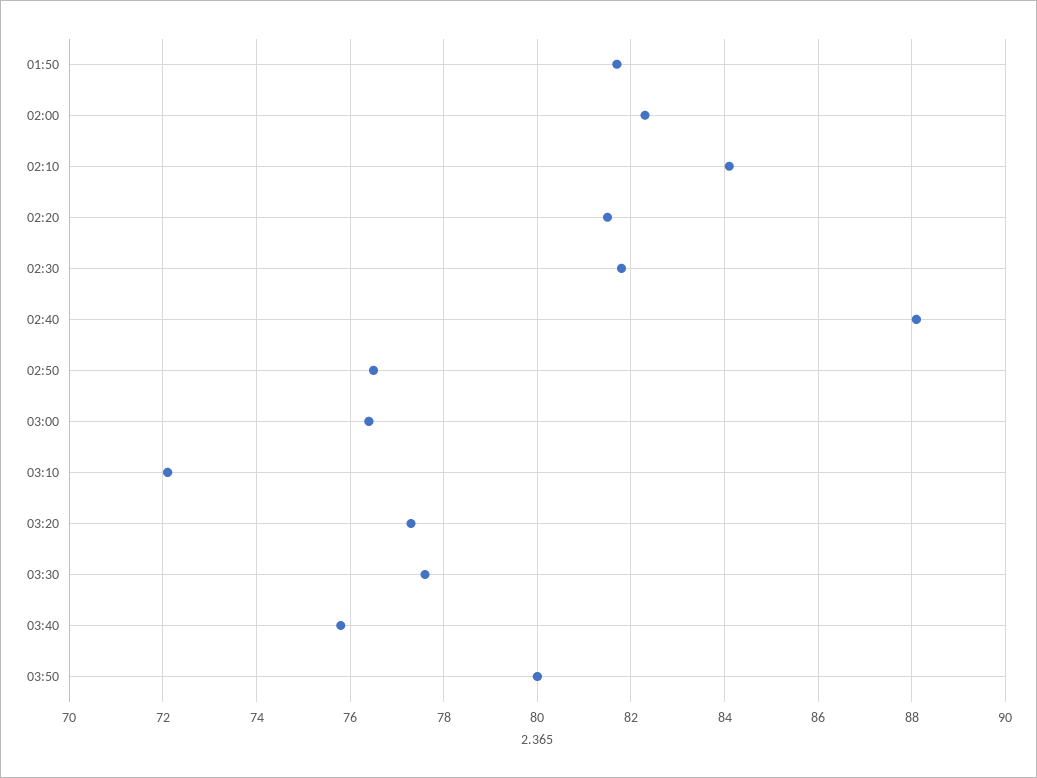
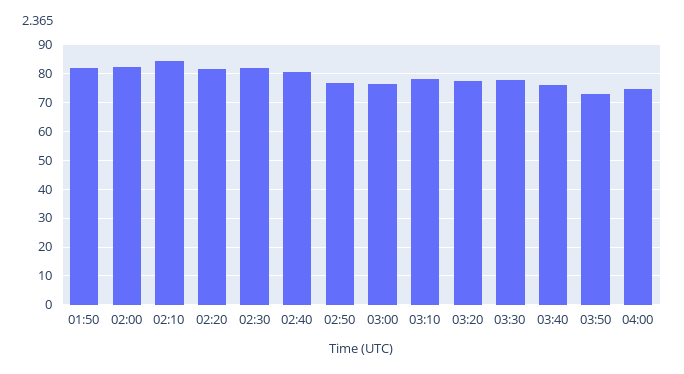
02:40: 88 -> 80
03:10: 72 -> 77.5
03:50: 80 -> 72.5
04:00: none -> 75

